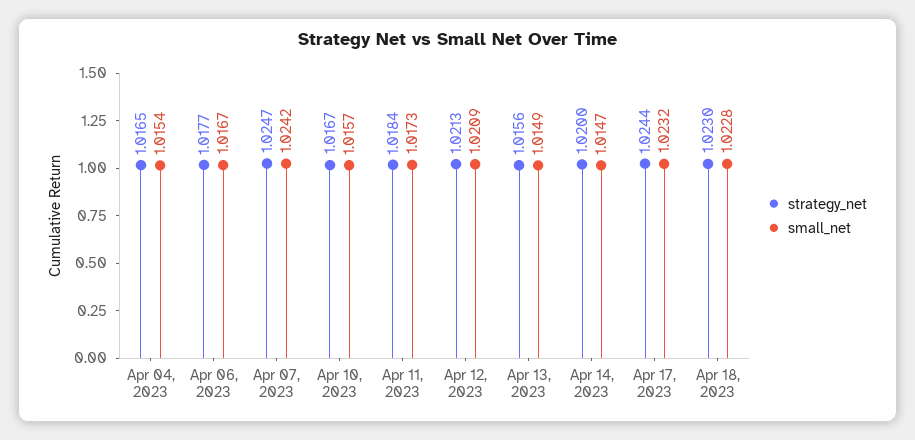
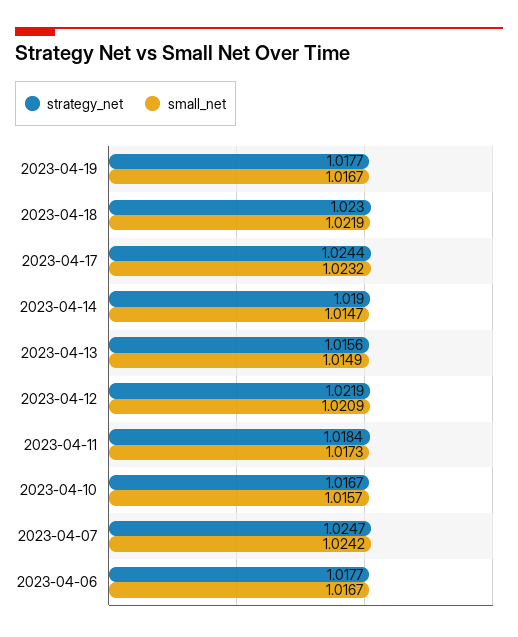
strategy_net, Apr 04, 2023: 1.0165 -> none
small_net, Apr 04, 2023: 1.0154 -> none
strategy_net, Apr 12, 2023: 1.0213 -> 1.0219
strategy_net, Apr 14, 2023: 1.02 -> 1.019
small_net, Apr 18, 2023: 1.0228 -> 1.0219
strategy_net, 2023-04-19: none -> 1.0177
small_net, 2023-04-19: none -> 1.0167

